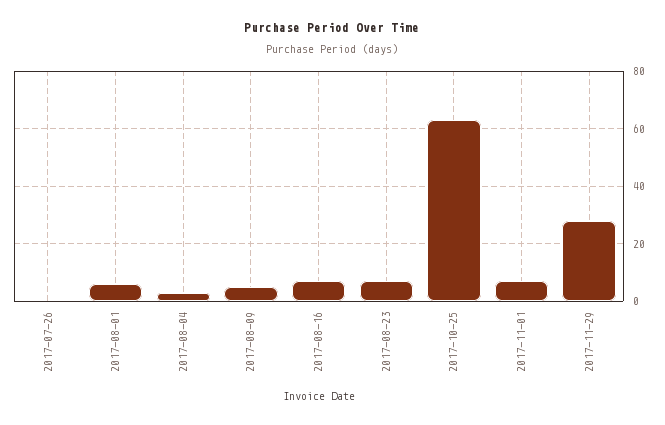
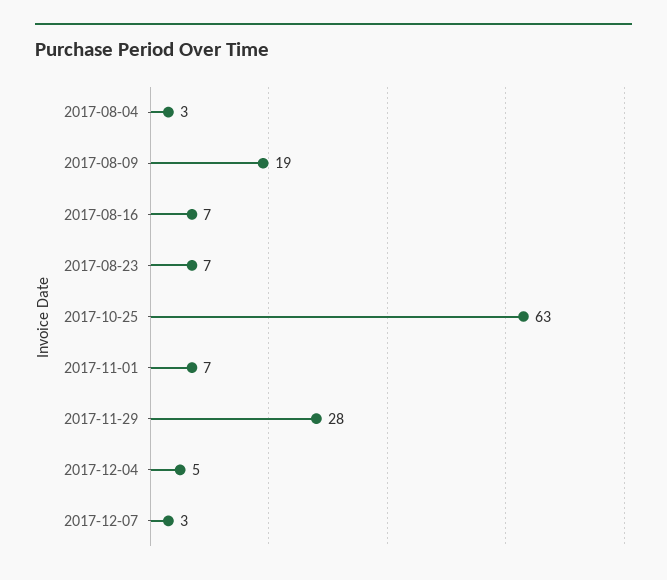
2017-07-26: 0 -> none
2017-08-01: 5 -> none
2017-08-09: 5 -> 19
2017-12-04: none -> 5
2017-12-07: none -> 3

